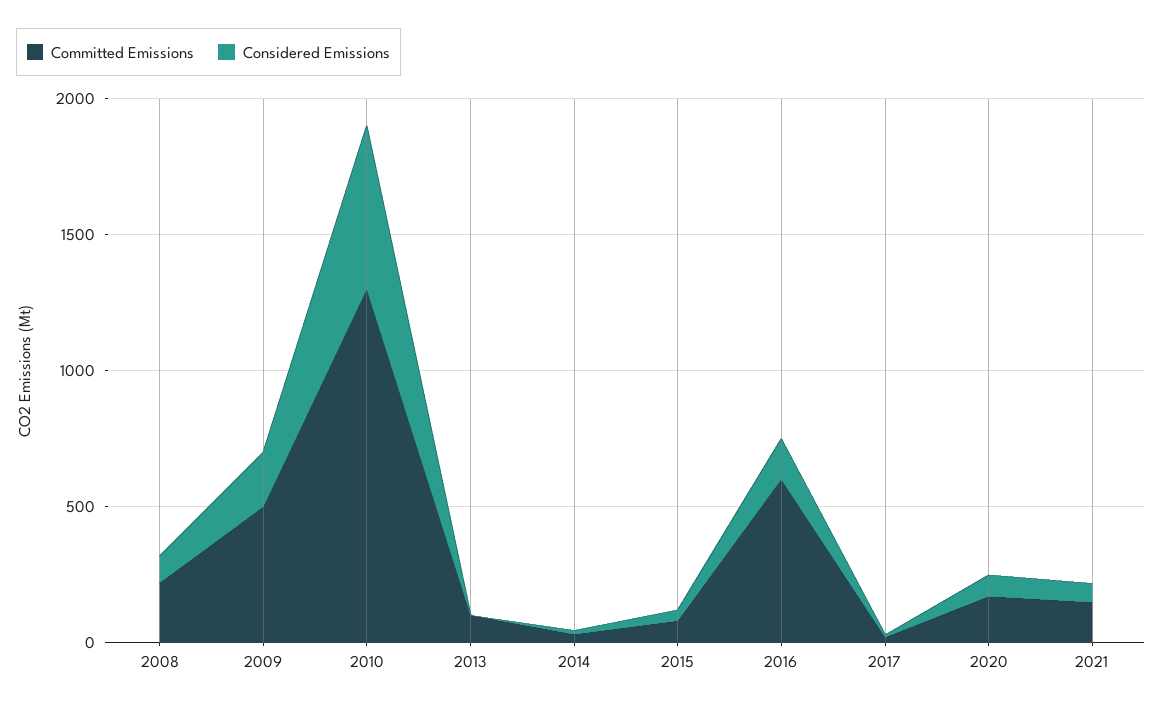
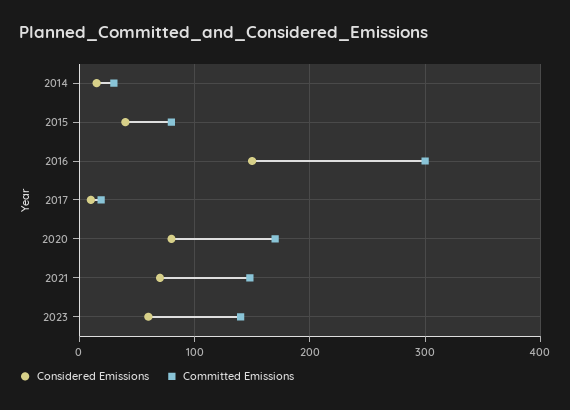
Committed Emissions, 2008: 200 -> none
Considered Emissions, 2008: 100 -> none
Committed Emissions, 2009: 500 -> none
Considered Emissions, 2009: 200 -> none
Committed Emissions, 2010: 1300 -> none
Considered Emissions, 2010: 600 -> none
Committed Emissions, 2013: 100 -> none
Considered Emissions, 2013: 0 -> none
Committed Emissions, 2016: 600 -> 300
Considered Emissions, 2023: none -> 60
Committed Emissions, 2023: none -> 140

